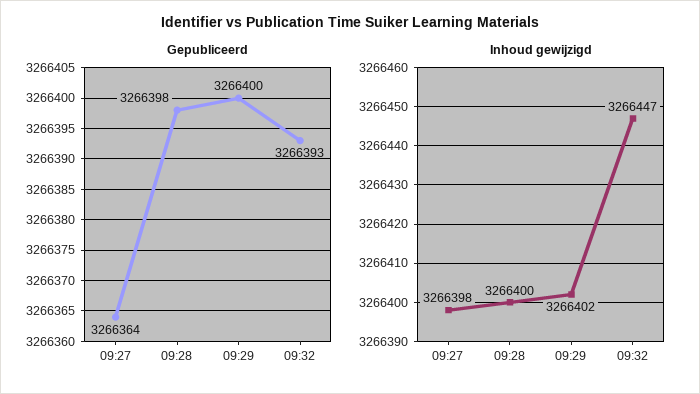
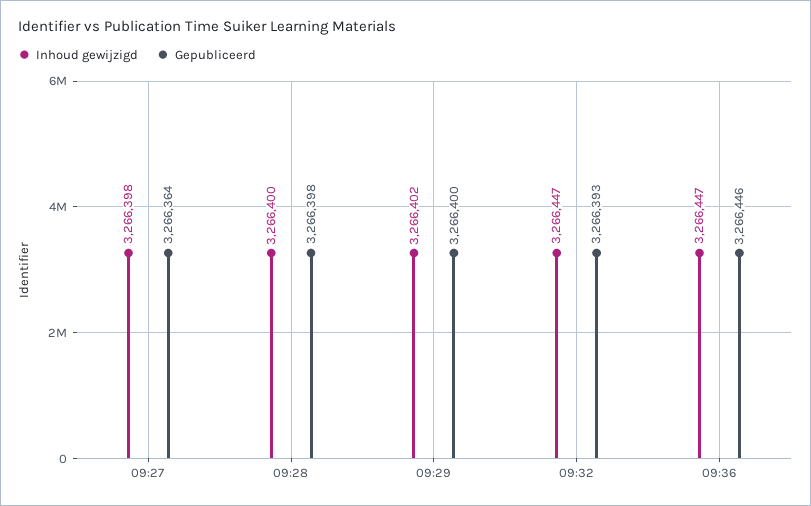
Inhoud gewijzigd, 09:36: none -> 3266447
Gepubliceerd, 09:36: none -> 3266446

